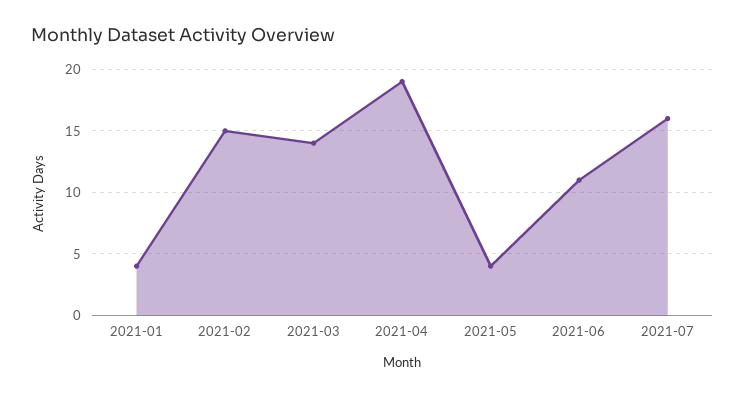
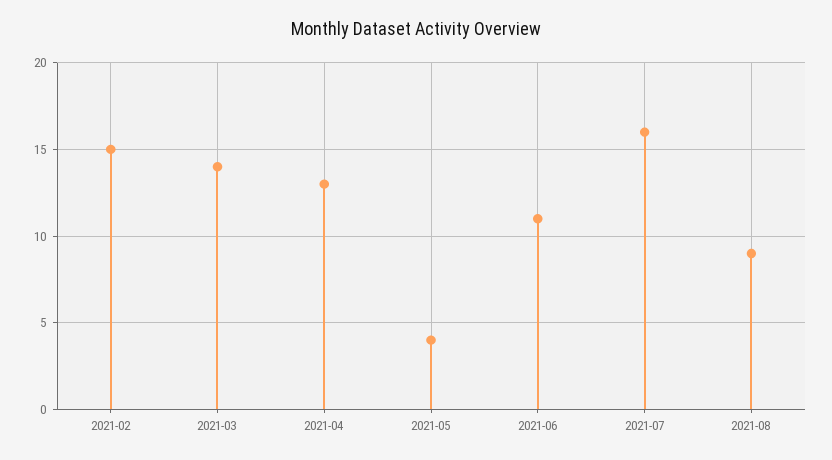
2021-01: 4 -> none
2021-04: 19 -> 13
2021-08: none -> 9

